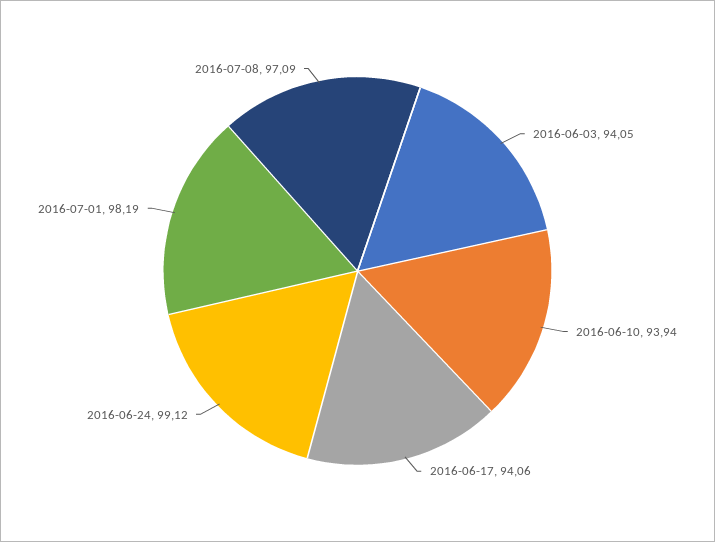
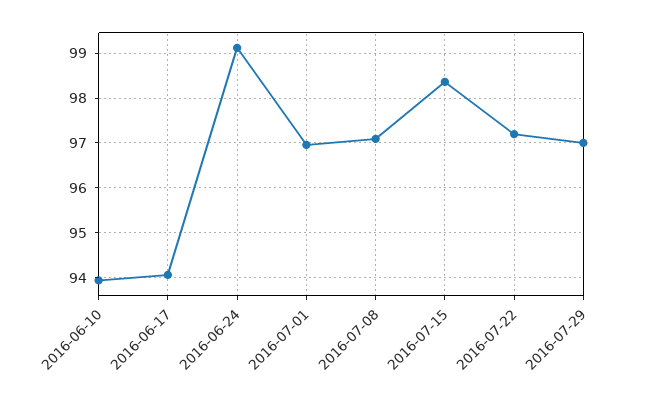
2016-06-03: 94.05 -> none
2016-07-01: 98.19 -> 97
2016-07-15: none -> 98.4
2016-07-22: none -> 97.2
2016-07-29: none -> 97

